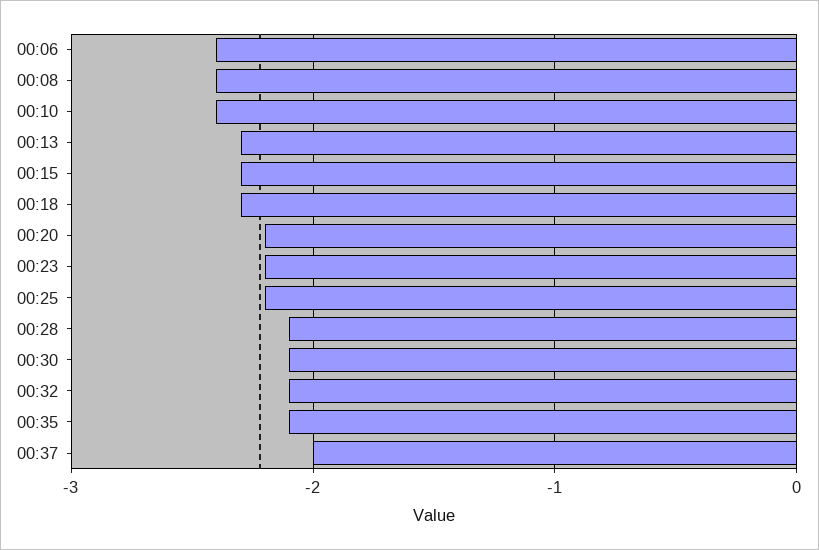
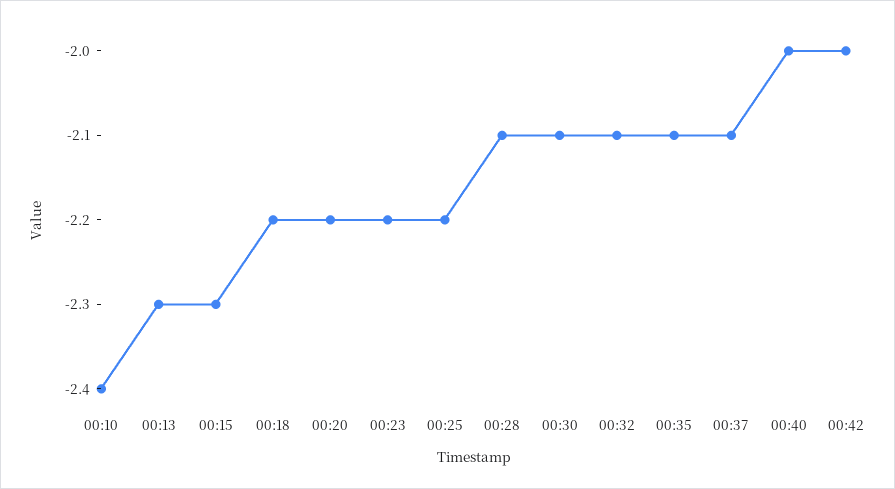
00:06: -2.4 -> none
00:08: -2.4 -> none
00:18: -2.3 -> -2.2
00:37: -2 -> -2.1
00:40: none -> -2
00:42: none -> -2

